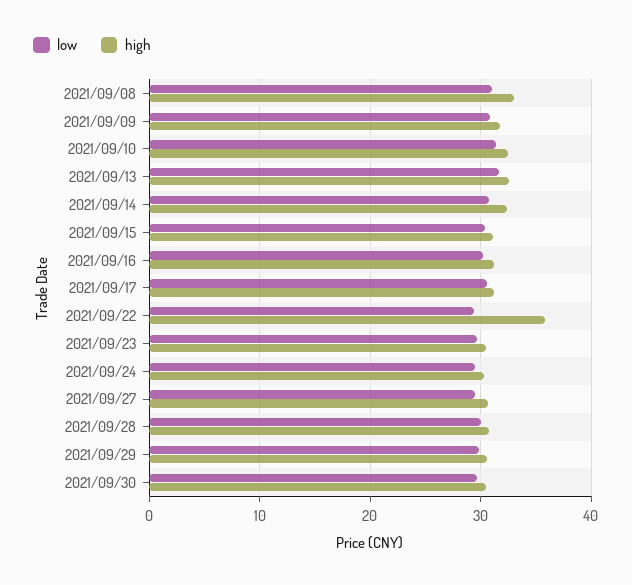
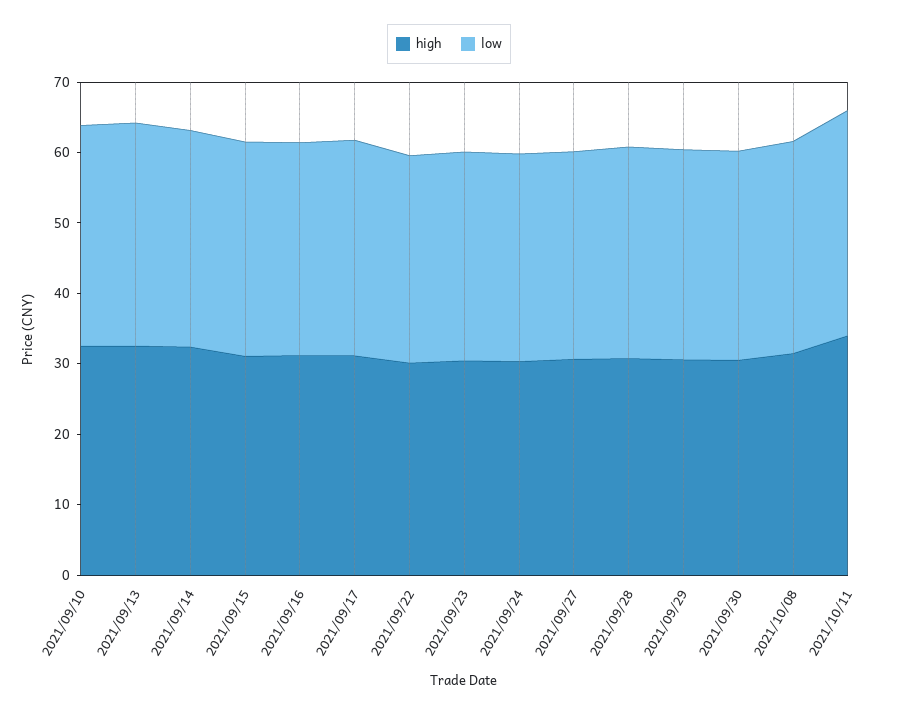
low, 2021/09/08: 31 -> none
high, 2021/09/08: 33 -> none
low, 2021/09/09: 31 -> none
high, 2021/09/09: 32 -> none
high, 2021/09/22: 36 -> 30
high, 2021/10/08: none -> 32
low, 2021/10/08: none -> 30
high, 2021/10/11: none -> 34
low, 2021/10/11: none -> 32

